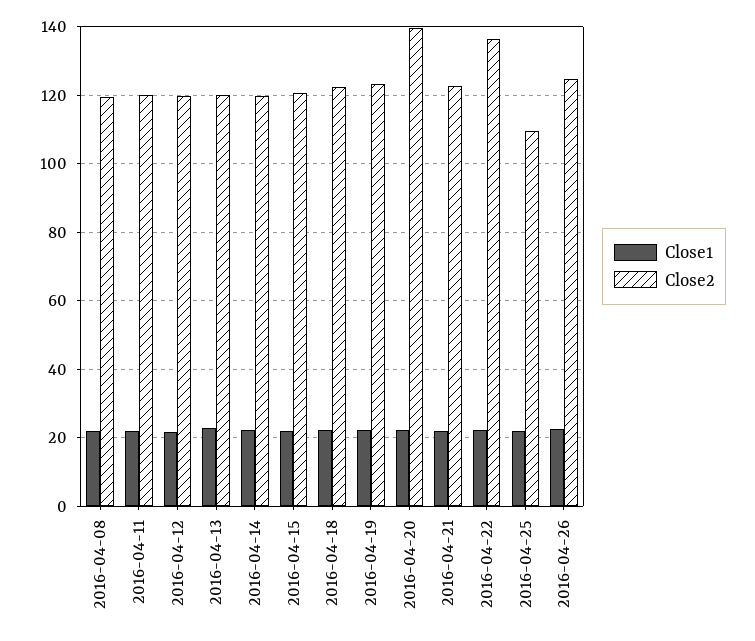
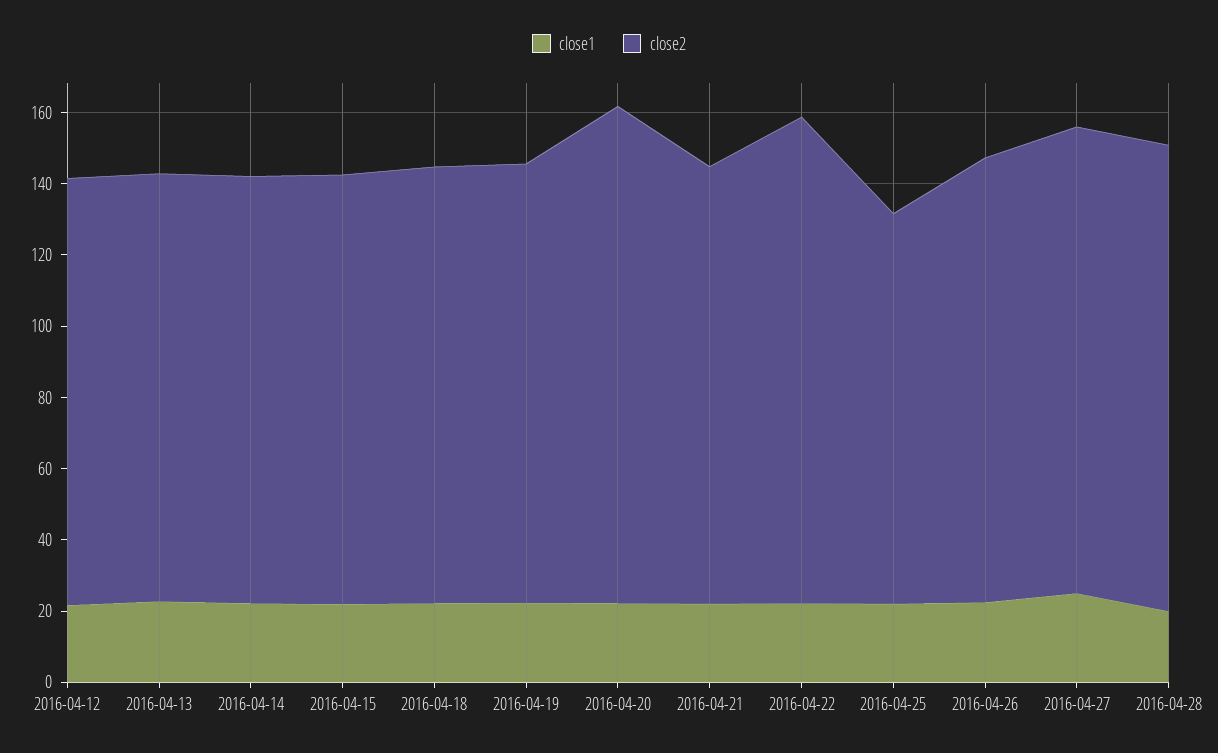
Close1, 2016-04-08: 22 -> none
Close2, 2016-04-08: 120 -> none
Close1, 2016-04-11: 22 -> none
Close2, 2016-04-11: 120 -> none
Close1, 2016-04-27: none -> 25
Close2, 2016-04-27: none -> 130
Close1, 2016-04-28: none -> 20
Close2, 2016-04-28: none -> 130

